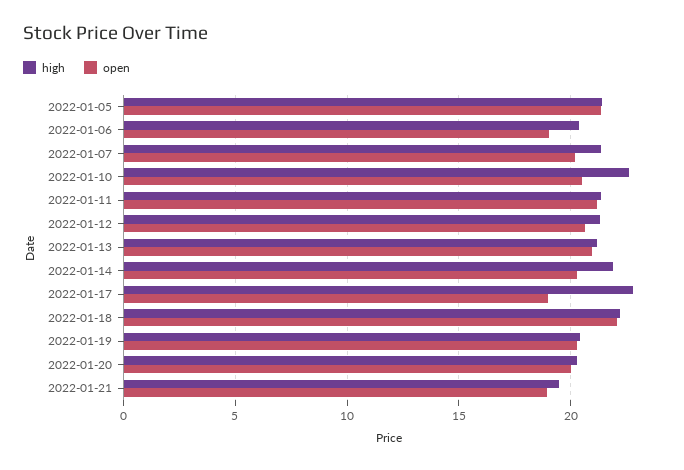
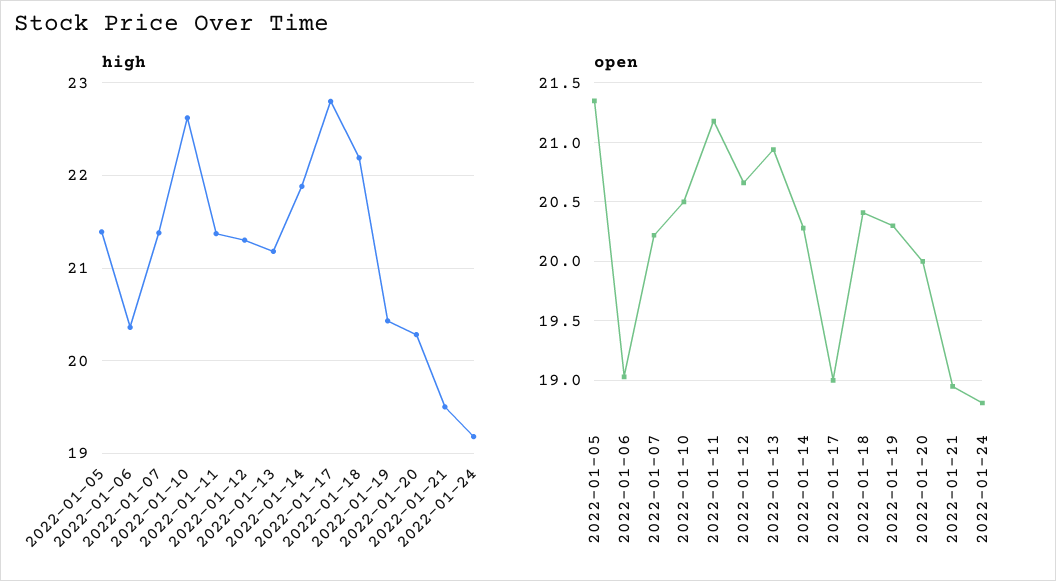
open, 2022-01-18: 22 -> 20.4
high, 2022-01-24: none -> 19.2
open, 2022-01-24: none -> 18.8

